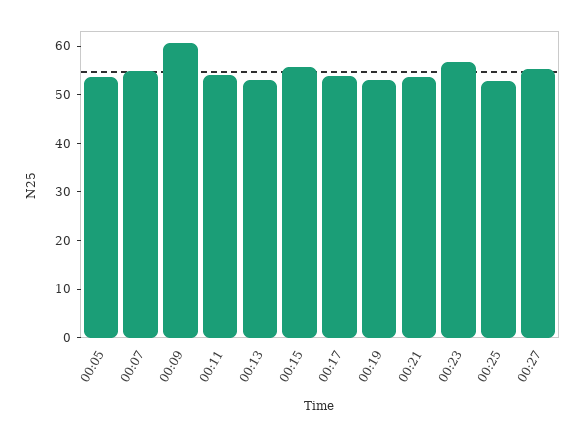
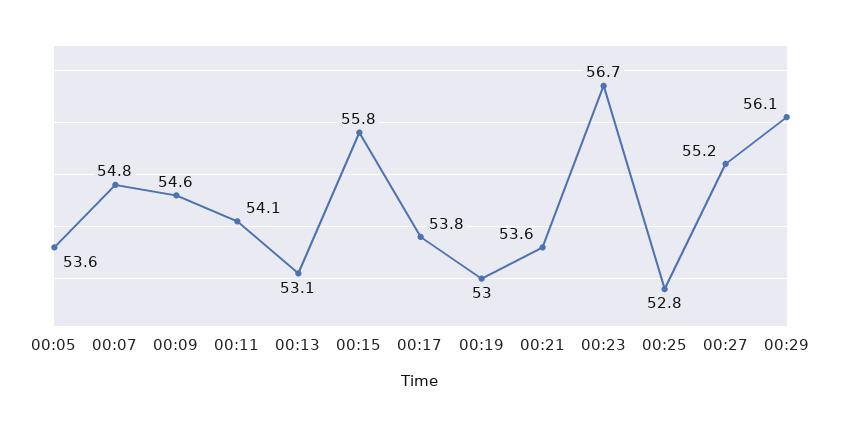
00:09: 60 -> 54.6
00:29: none -> 56.1

